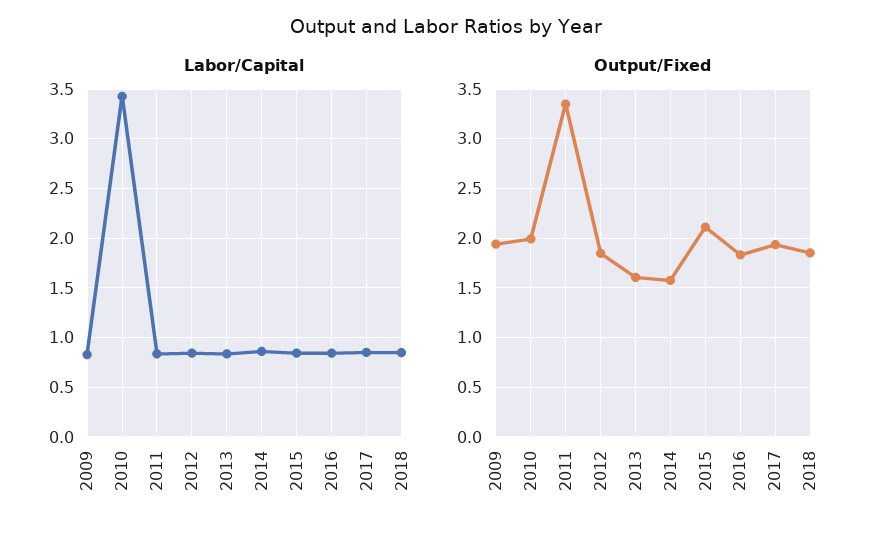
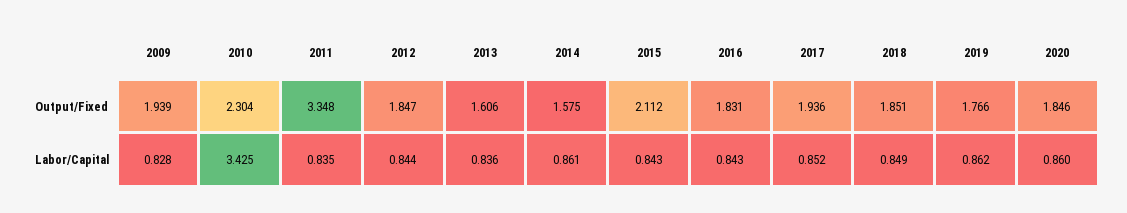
Output/Fixed, 2010: 2 -> 2.304
Output/Fixed, 2019: none -> 1.766
Output/Fixed, 2020: none -> 1.846
Labor/Capital, 2019: none -> 0.862
Labor/Capital, 2020: none -> 0.86

